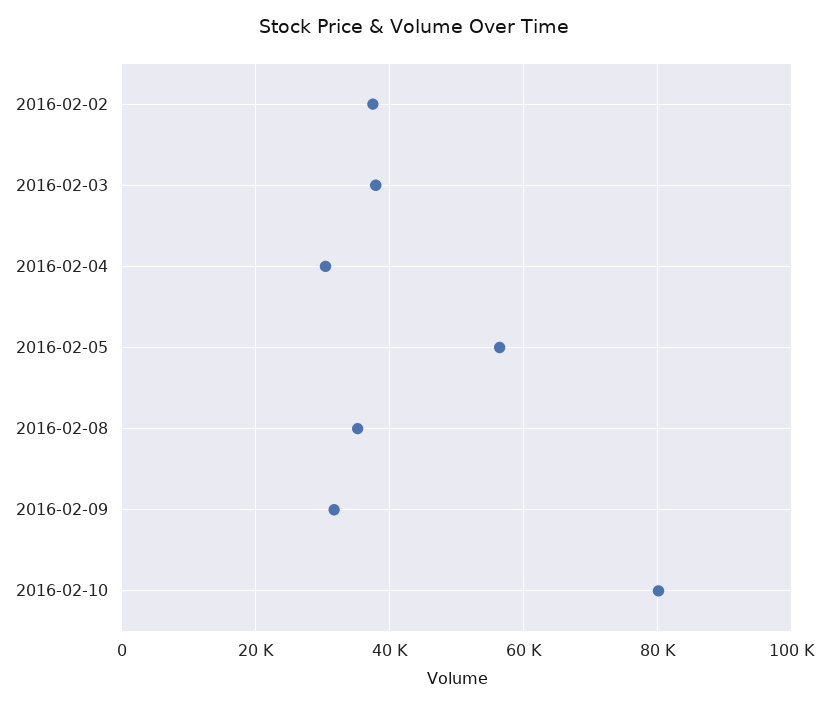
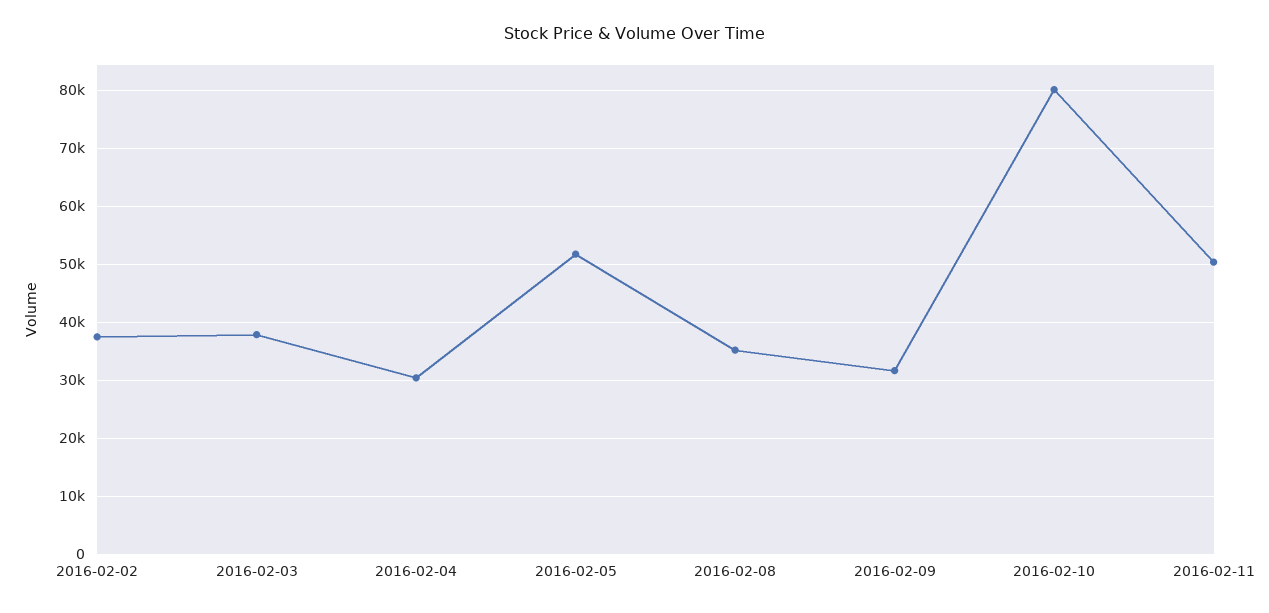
2016-02-05: 56000 -> 52000
2016-02-11: none -> 50000

